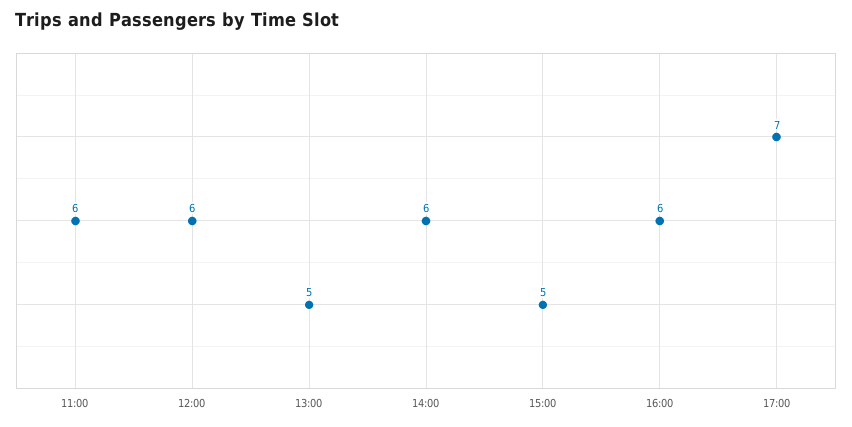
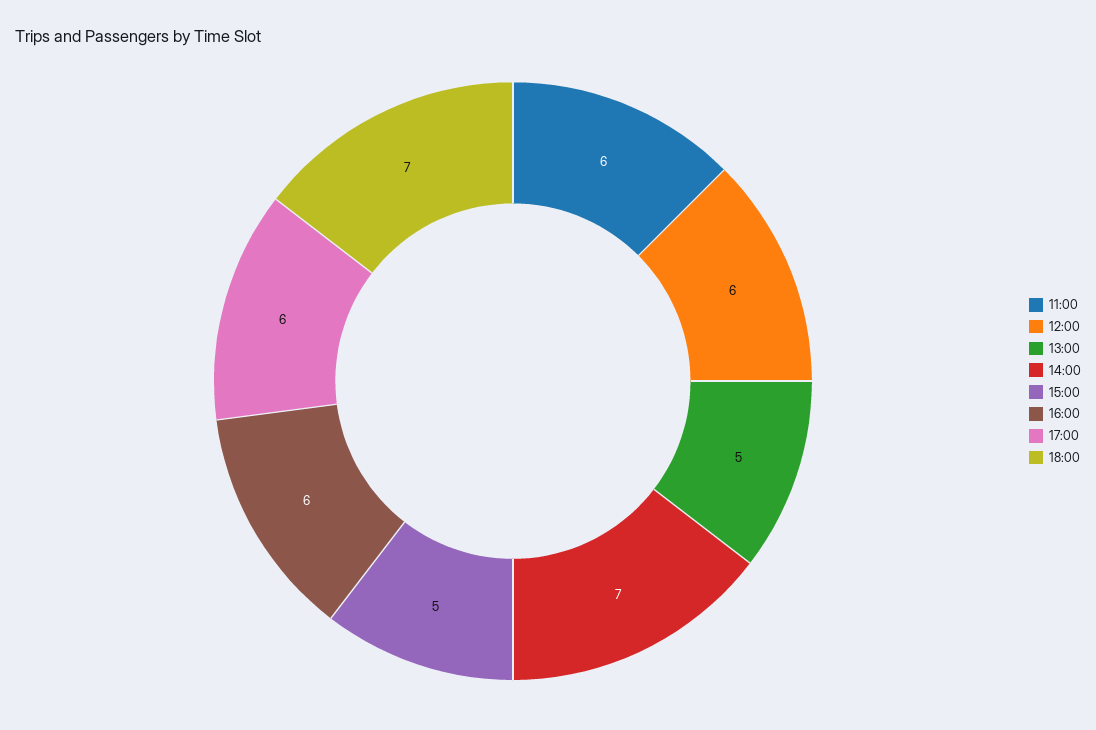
14:00: 6 -> 7
17:00: 7 -> 6
18:00: none -> 7

